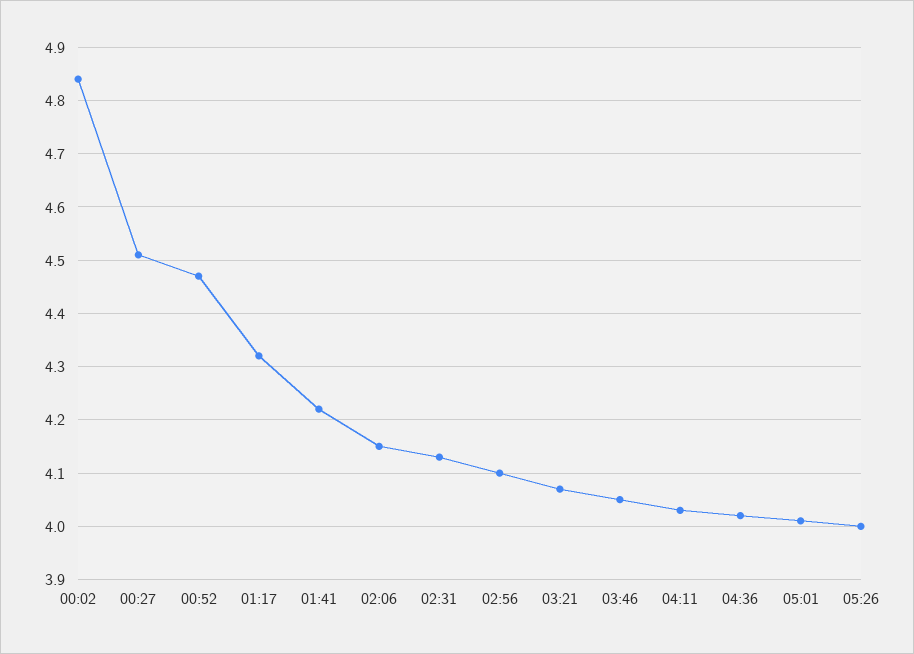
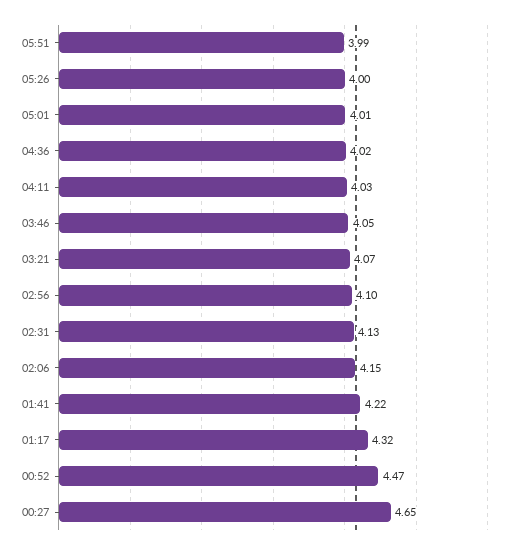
00:02: 4.85 -> none
00:27: 4.5 -> 4.65
05:51: none -> 3.99

